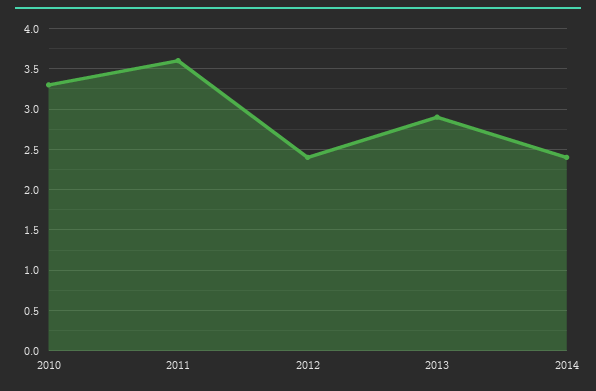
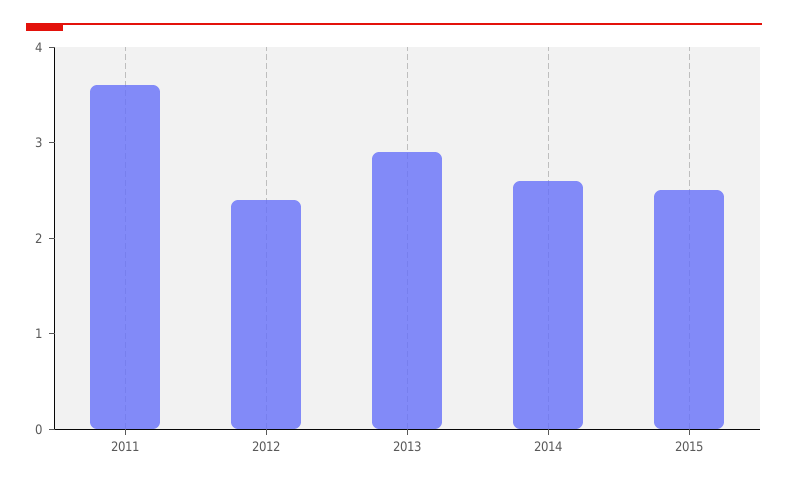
2010: 3.3 -> none
2014: 2.4 -> 2.6
2015: none -> 2.5

